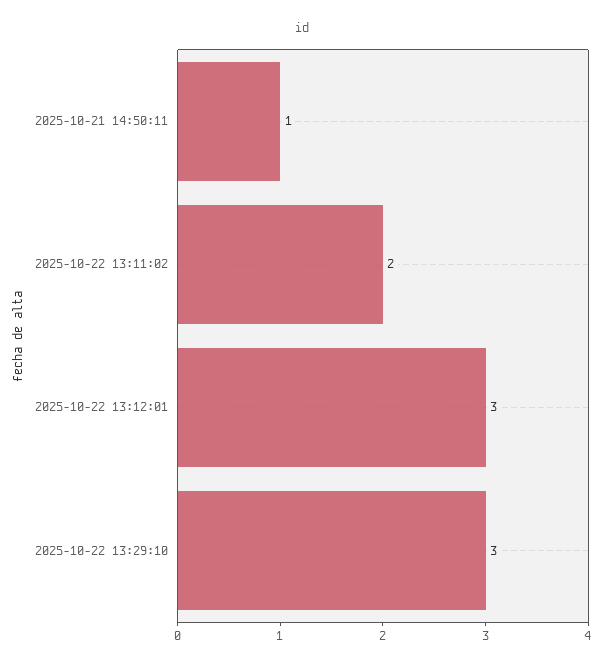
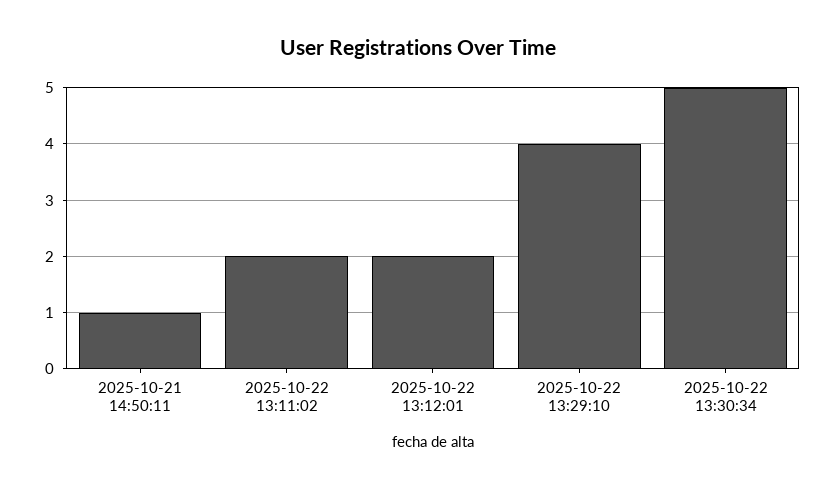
2025-10-22 13:12:01: 3 -> 2
2025-10-22 13:29:10: 3 -> 4
2025-10-22 13:30:34: none -> 5

